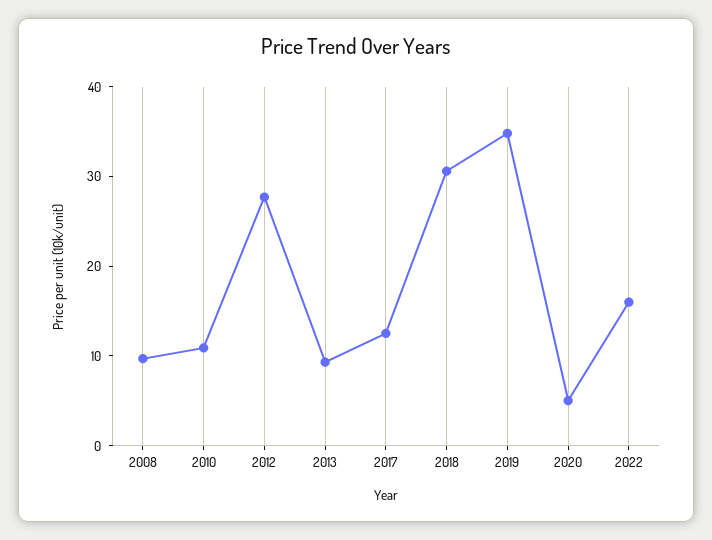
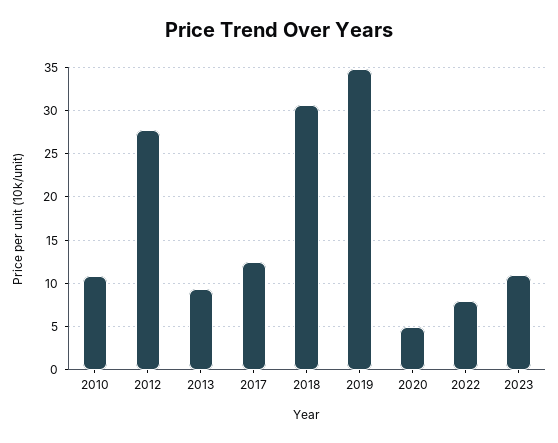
2008: 10 -> none
2022: 16 -> 8
2023: none -> 11

